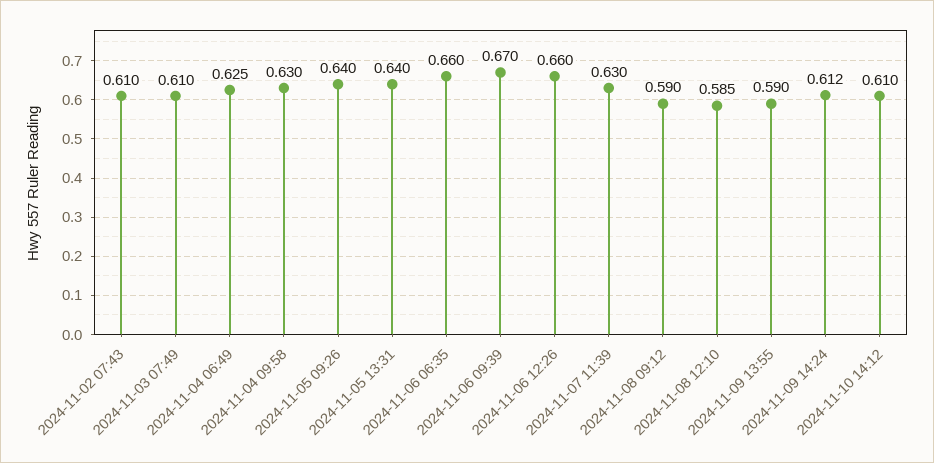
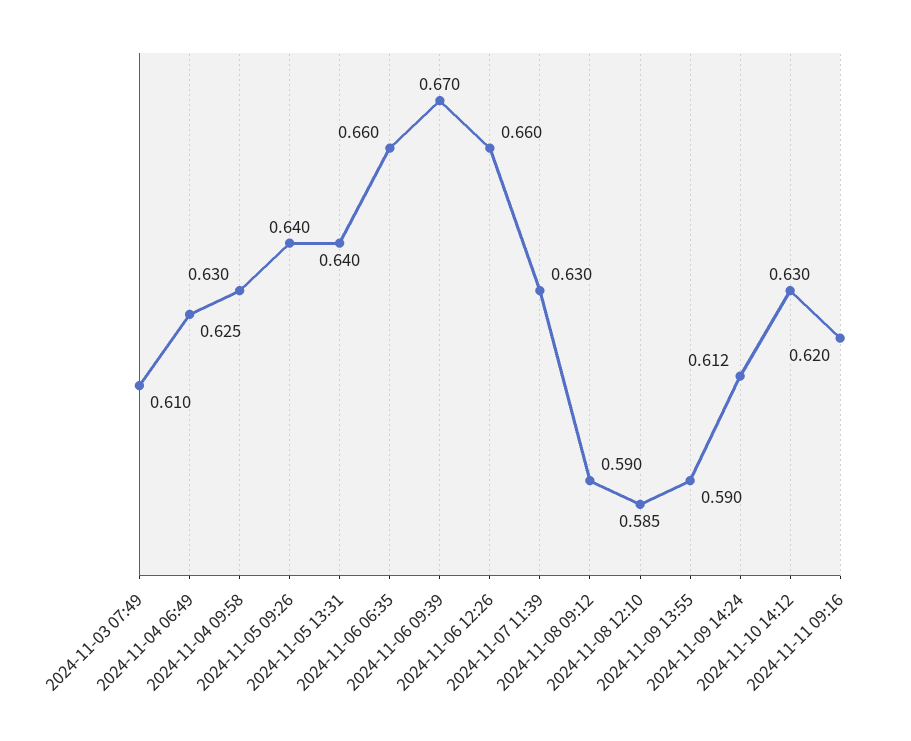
2024-11-02 07:43: 0.61 -> none
2024-11-10 14:12: 0.61 -> 0.63
2024-11-11 09:16: none -> 0.62

